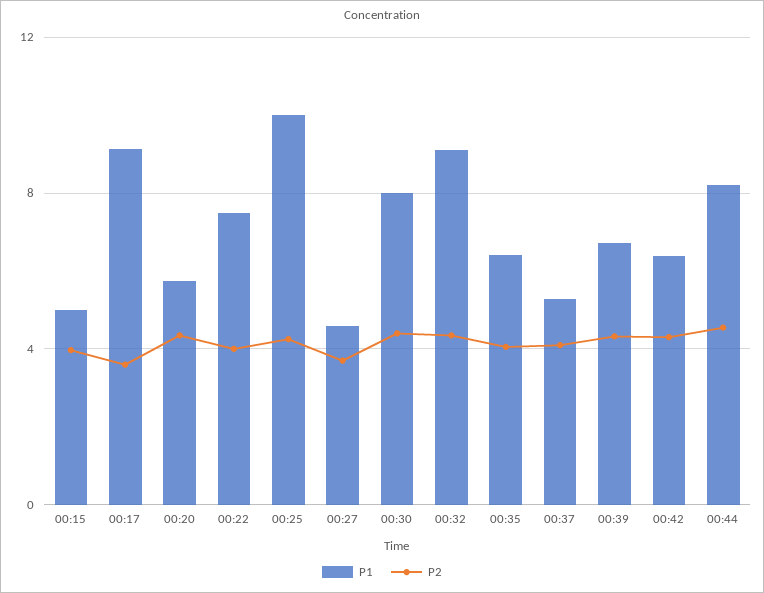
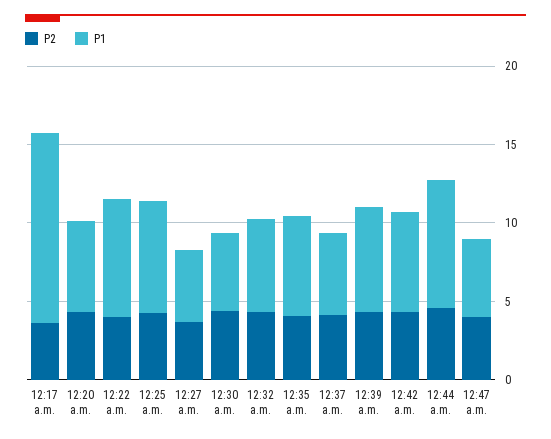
P1, 00:15: 5 -> none
P2, 00:15: 4 -> none
P1, 00:17: 9 -> 12
P1, 00:25: 10 -> 7
P1, 00:30: 8 -> 5
P1, 00:32: 9 -> 6
P2, 12:47 a.m.: none -> 4
P1, 12:47 a.m.: none -> 5

